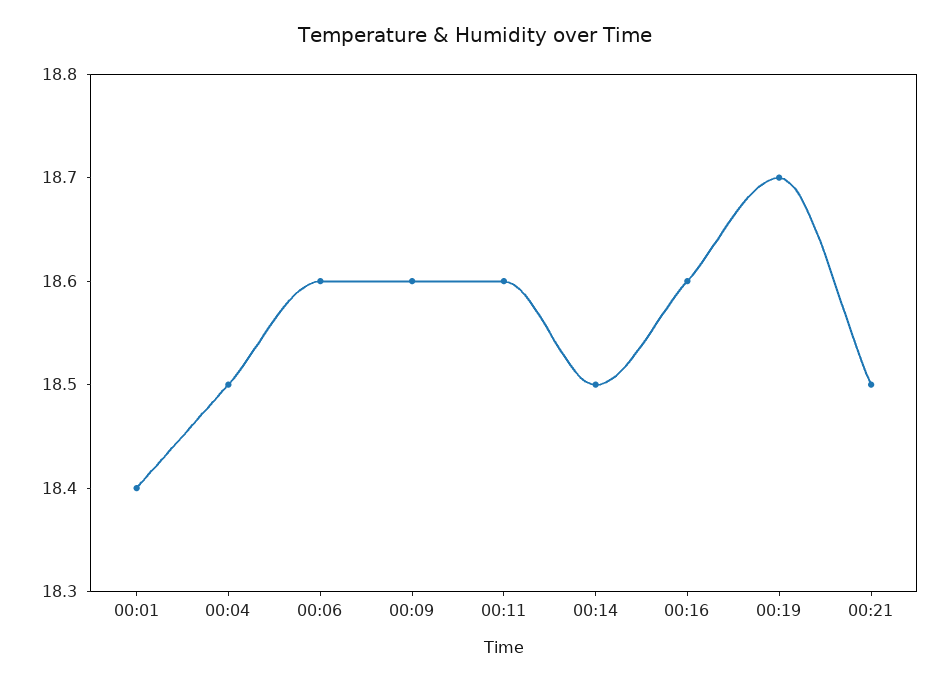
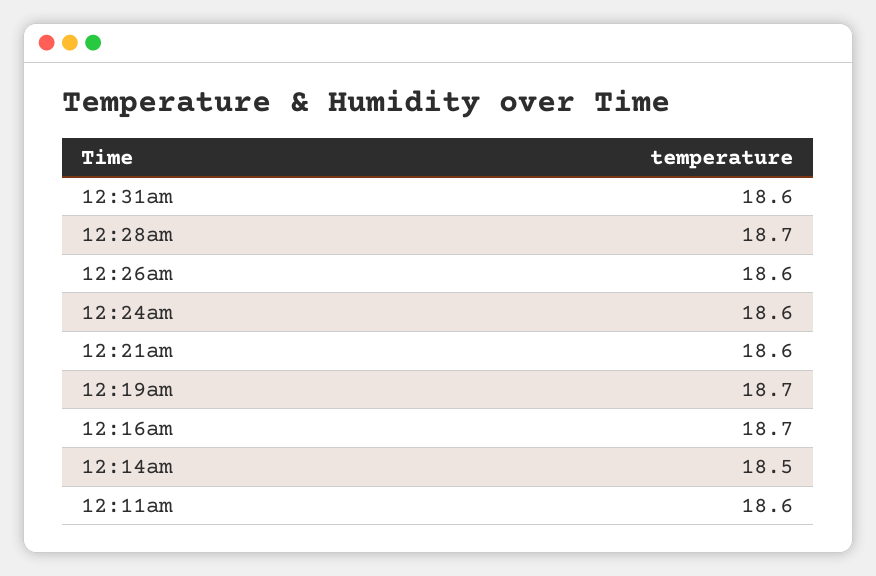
00:01: 18.4 -> none
00:04: 18.5 -> none
00:06: 18.6 -> none
00:09: 18.6 -> none
00:16: 18.6 -> 18.7
00:21: 18.5 -> 18.6
12:31am: none -> 18.6
12:28am: none -> 18.7
12:26am: none -> 18.6
12:24am: none -> 18.6

